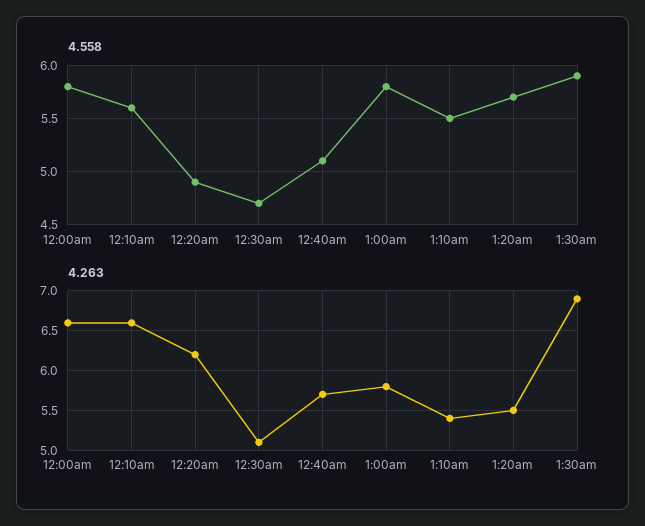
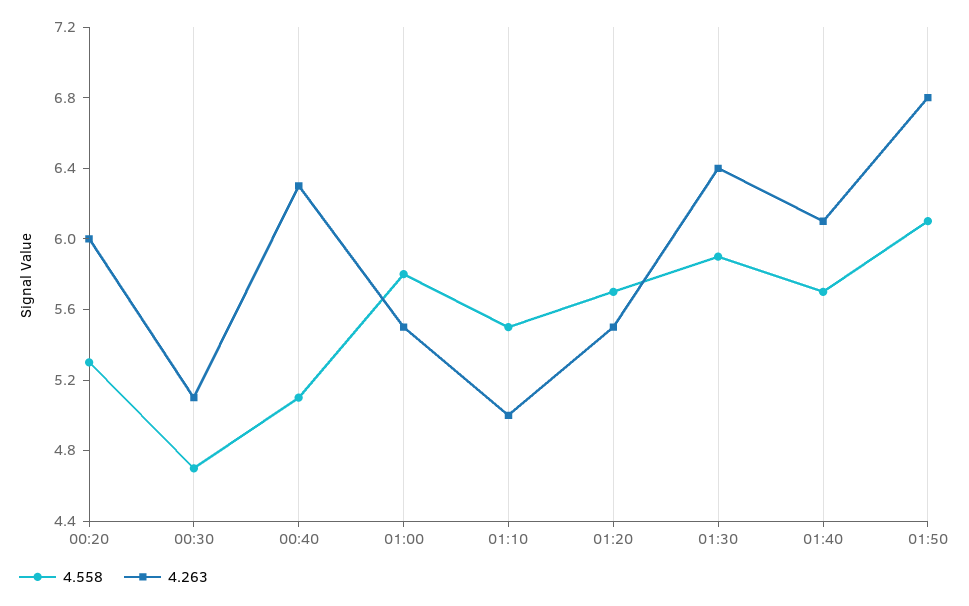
4.558, 12:00am: 5.8 -> none
4.558, 12:10am: 5.6 -> none
4.558, 12:20am: 4.9 -> 5.3
4.263, 12:00am: 6.6 -> none
4.263, 12:10am: 6.6 -> none
4.263, 12:20am: 6.2 -> 6
4.263, 12:40am: 5.7 -> 6.3
4.263, 1:00am: 5.8 -> 5.5
4.263, 1:10am: 5.4 -> 5
4.263, 1:30am: 6.9 -> 6.4
4.558, 01:40: none -> 5.7
4.263, 01:40: none -> 6.1
4.558, 01:50: none -> 6.1
4.263, 01:50: none -> 6.8

